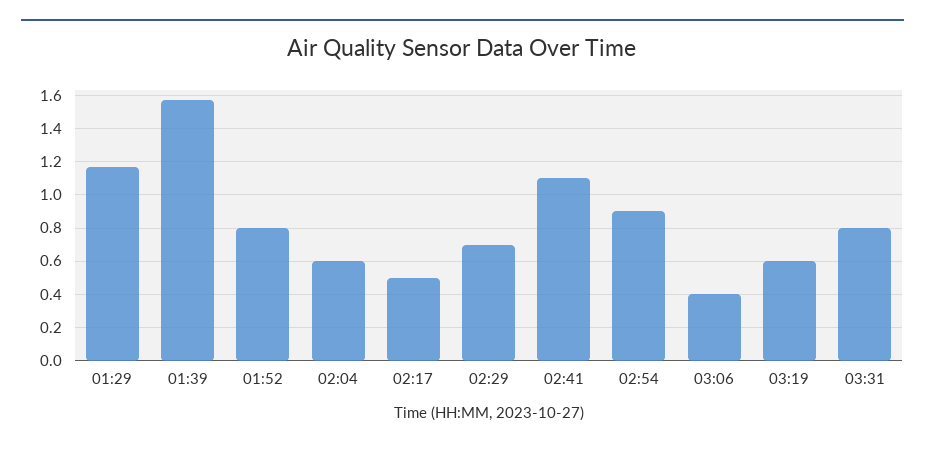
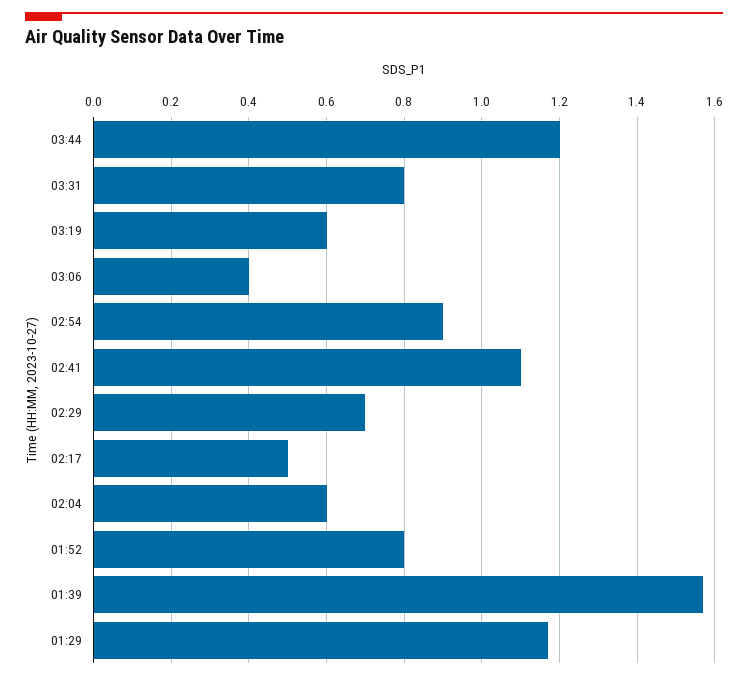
03:44: none -> 1.2

